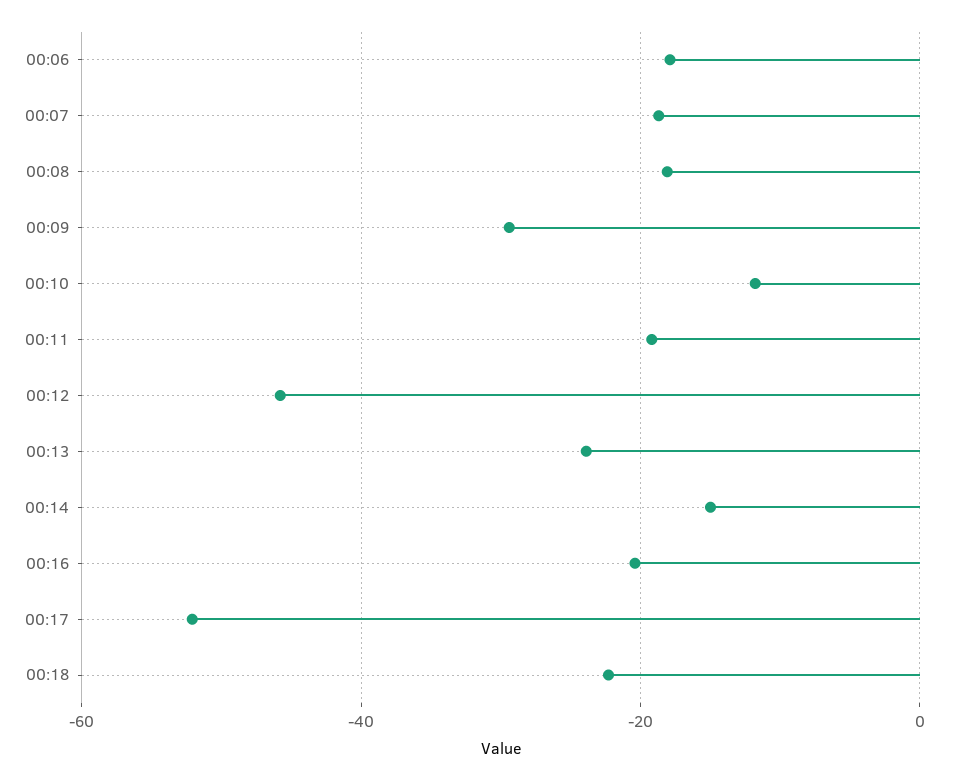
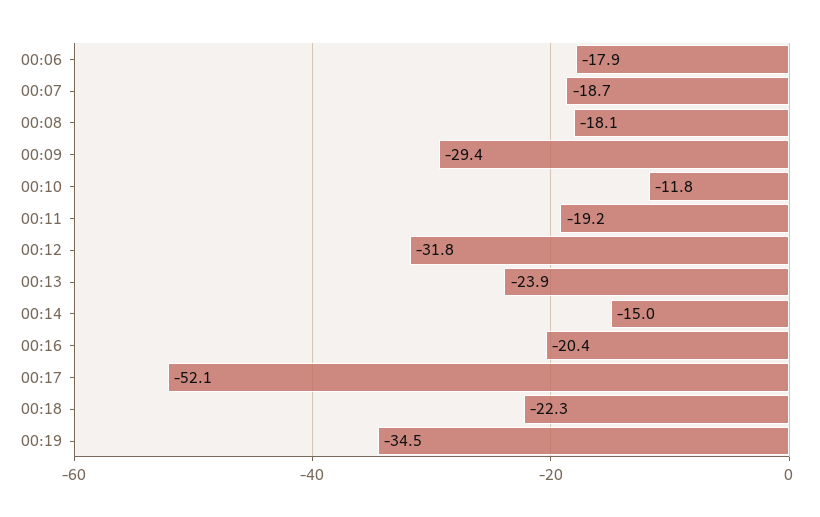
00:12: -46 -> -31.8
00:19: none -> -34.5

